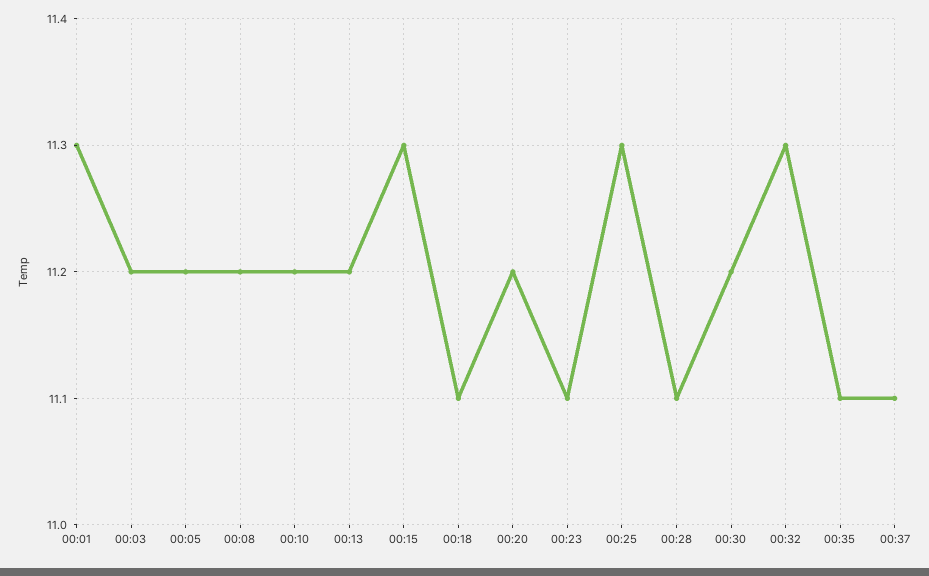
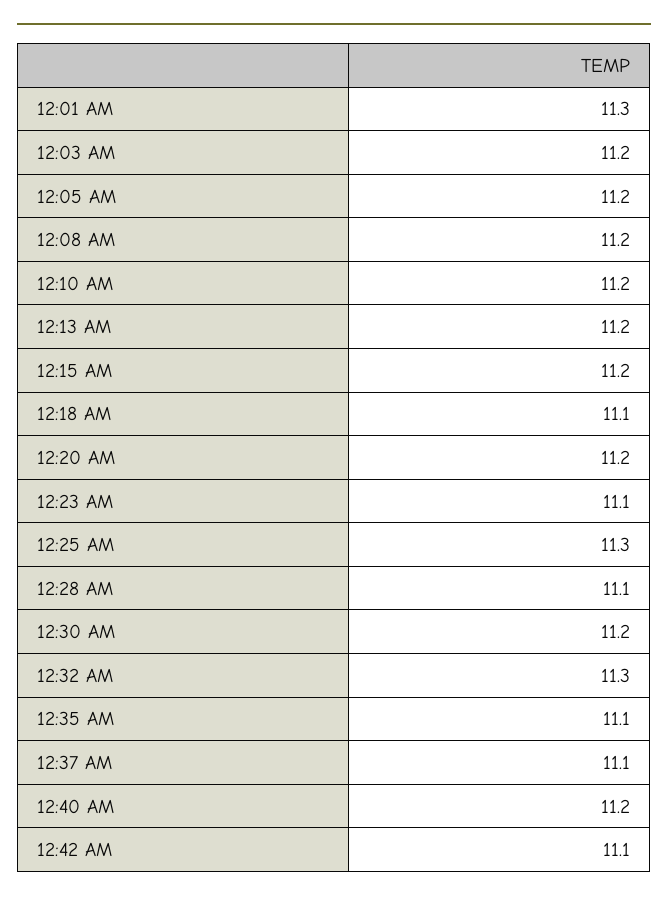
00:15: 11.3 -> 11.2
12:40 AM: none -> 11.2
12:42 AM: none -> 11.1

